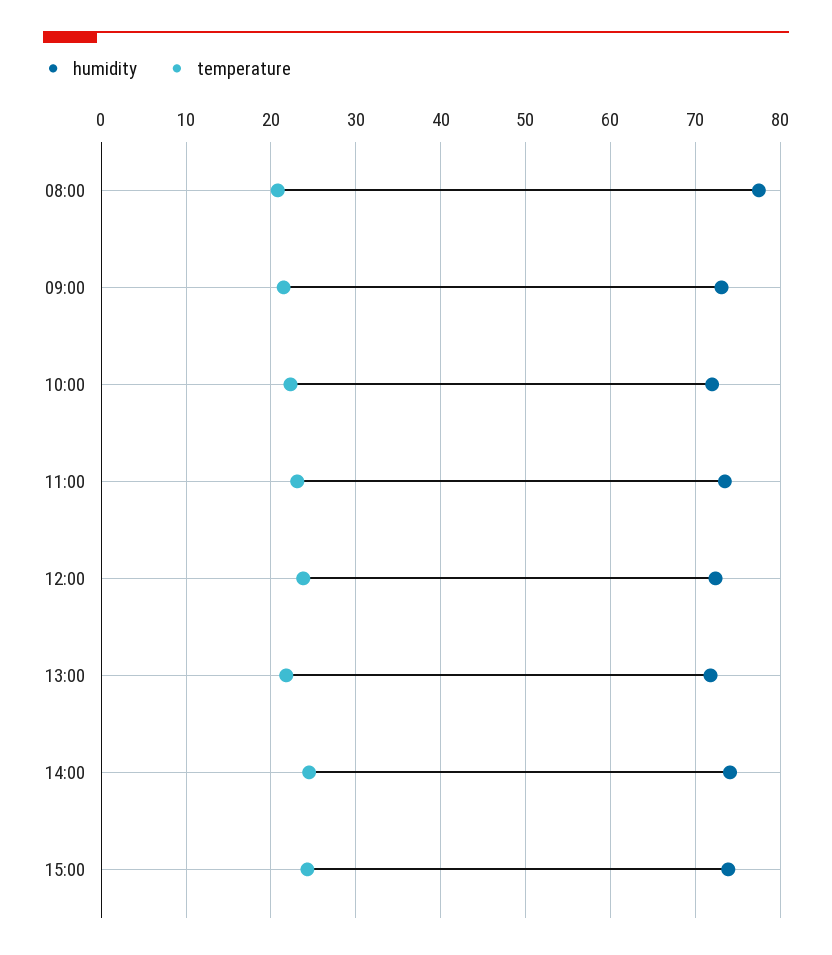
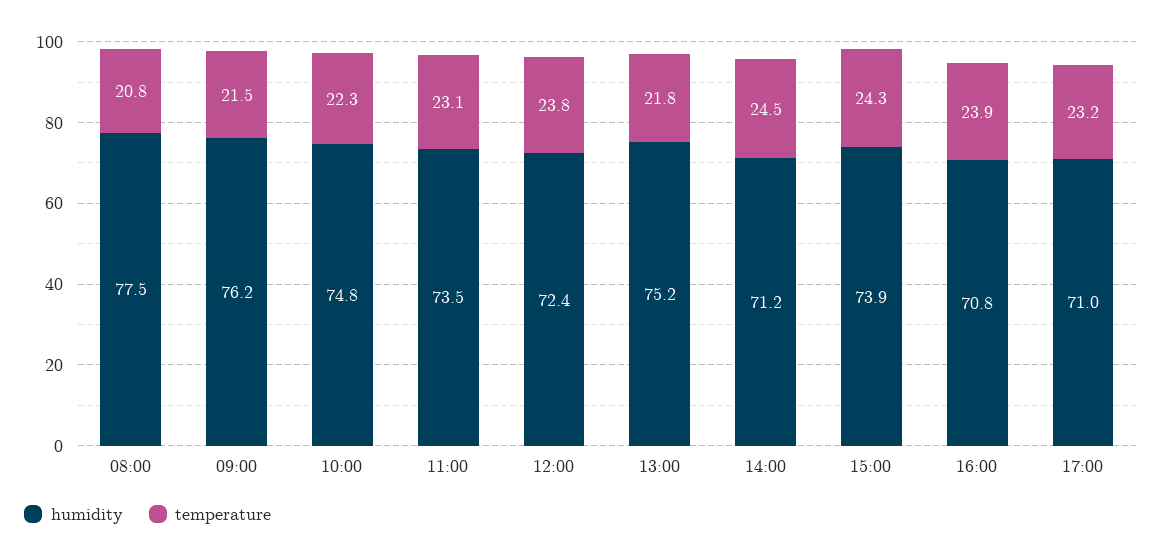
humidity, 09:00: 73 -> 76.2
humidity, 10:00: 72 -> 74.8
humidity, 13:00: 72 -> 75.2
humidity, 14:00: 74 -> 71.2
humidity, 16:00: none -> 70.8
temperature, 16:00: none -> 23.9
humidity, 17:00: none -> 71
temperature, 17:00: none -> 23.2

